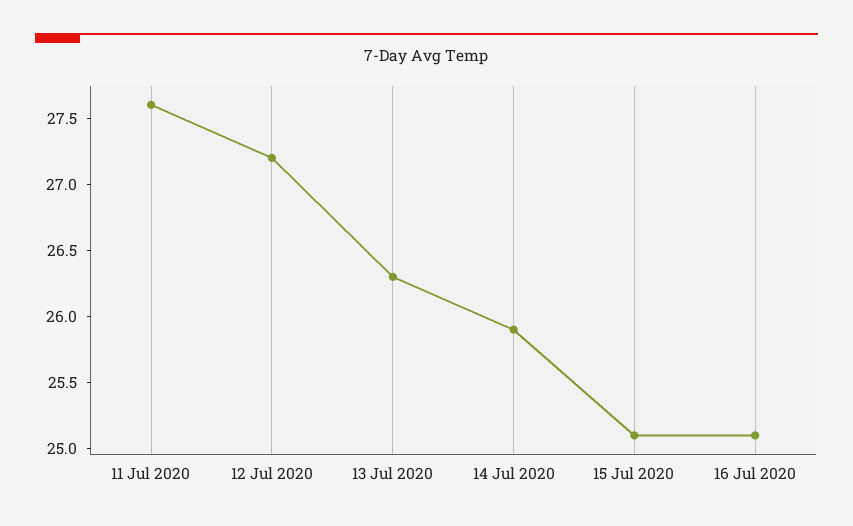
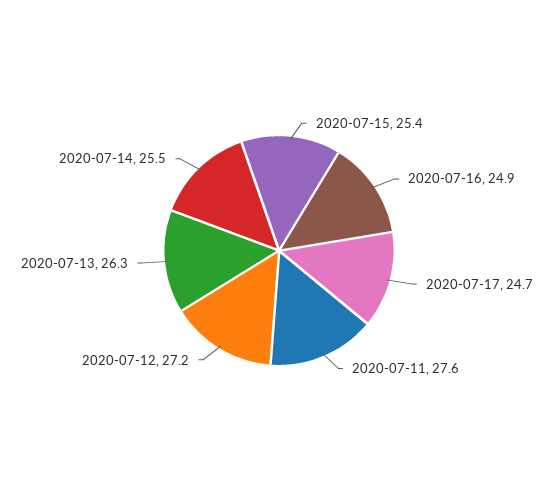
14 Jul 2020: 25.9 -> 25.5
15 Jul 2020: 25.1 -> 25.4
16 Jul 2020: 25.1 -> 24.9
2020-07-17: none -> 24.7

